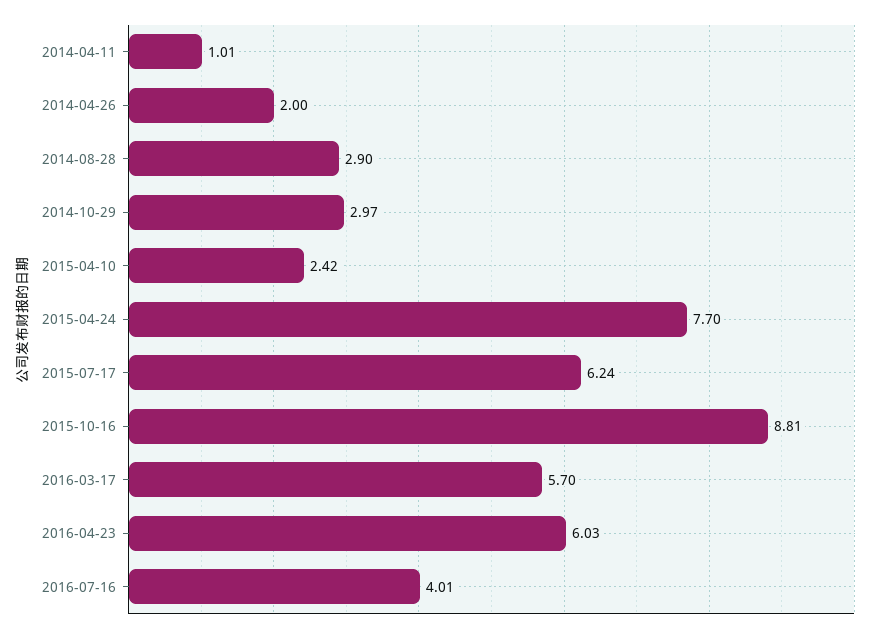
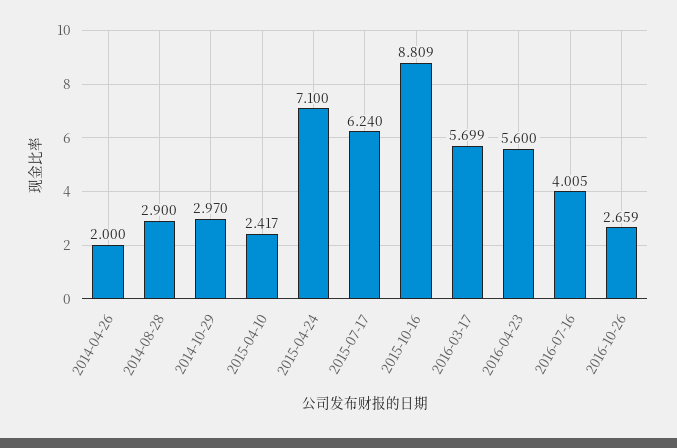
2014-04-11: 1.01 -> none
2015-04-24: 7.7 -> 7.1
2016-04-23: 6.03 -> 5.6
2016-10-26: none -> 2.659

